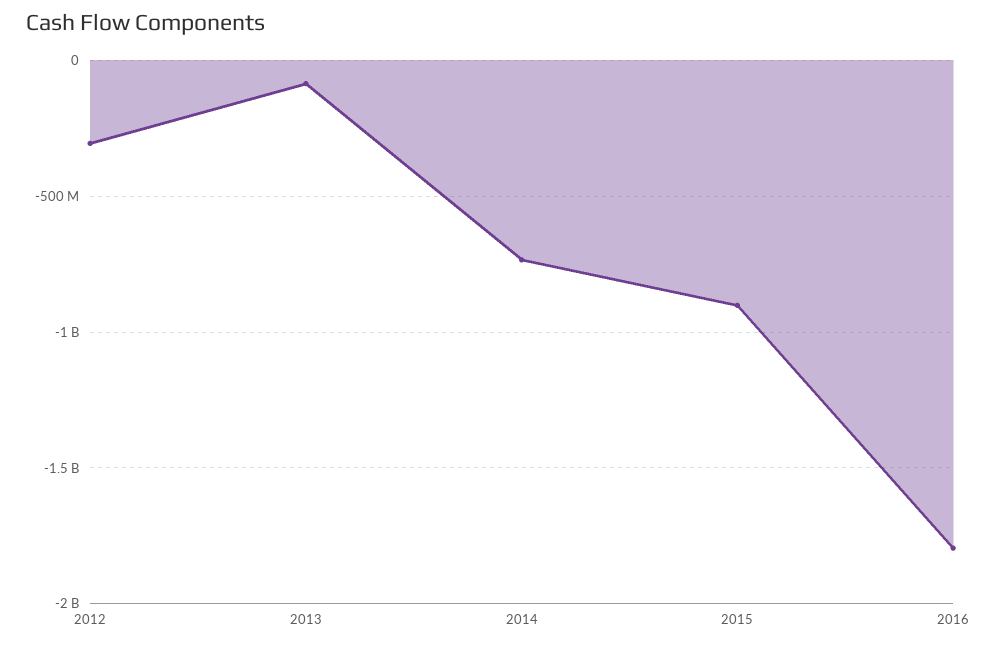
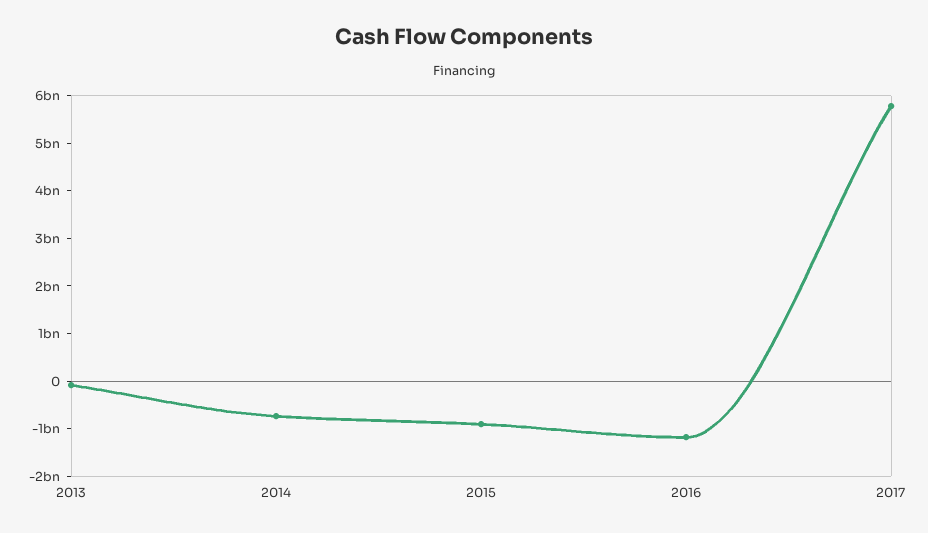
2012: -300000000 -> none
2016: -1800000000 -> -1200000000
2017: none -> 5800000000

